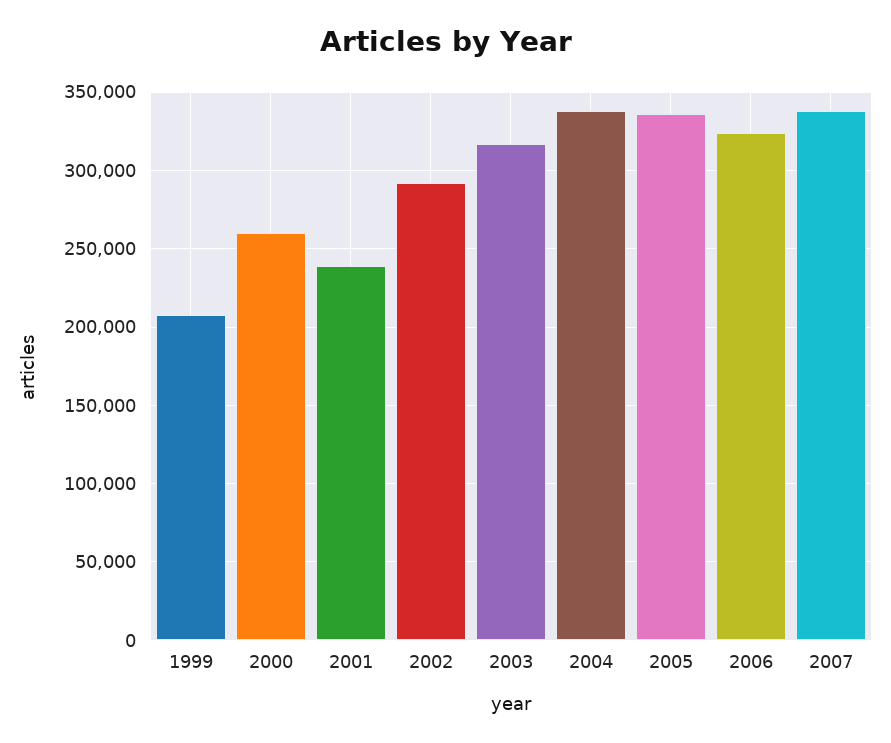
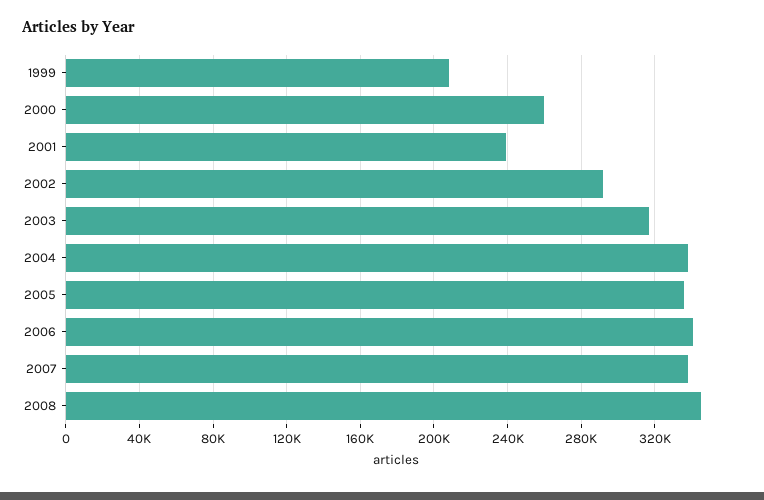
2006: 325000 -> 340000
2008: none -> 345000

